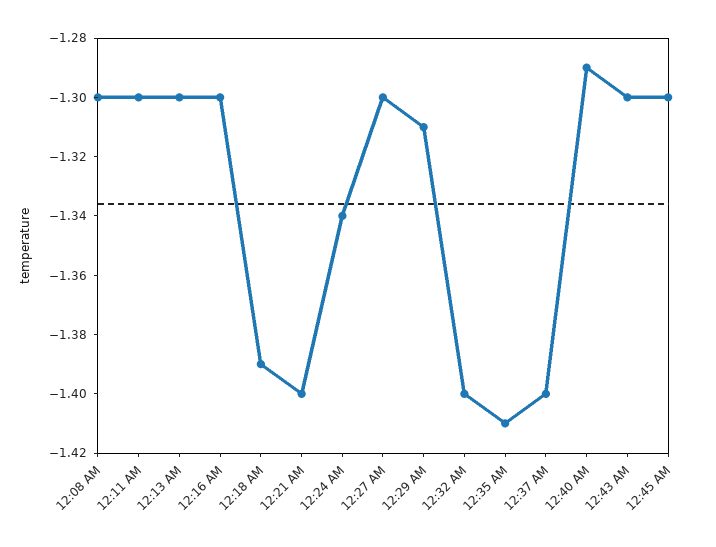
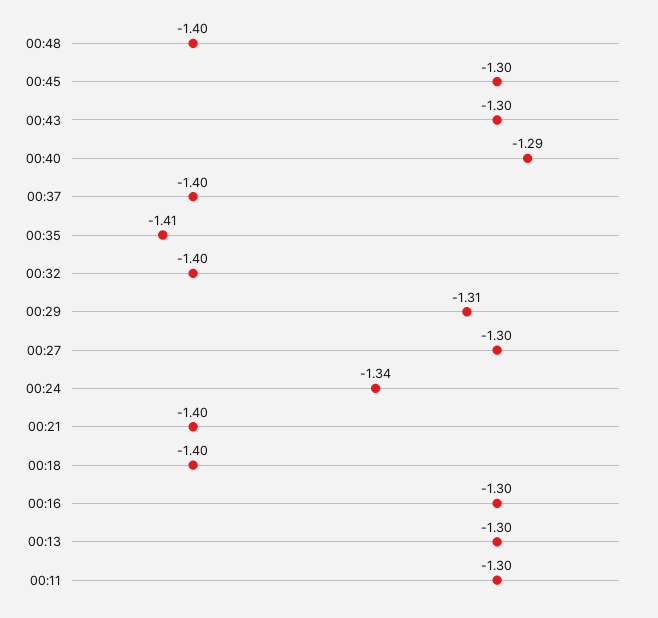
12:08 AM: -1.3 -> none
12:18 AM: -1.39 -> -1.4
00:48: none -> -1.4

